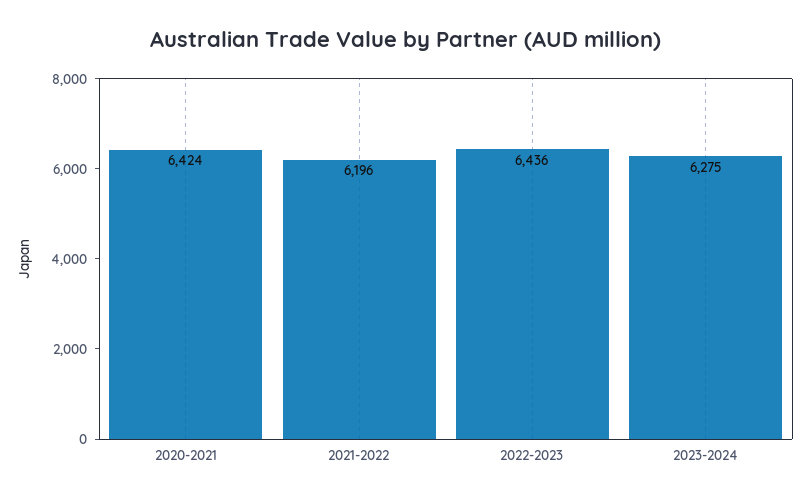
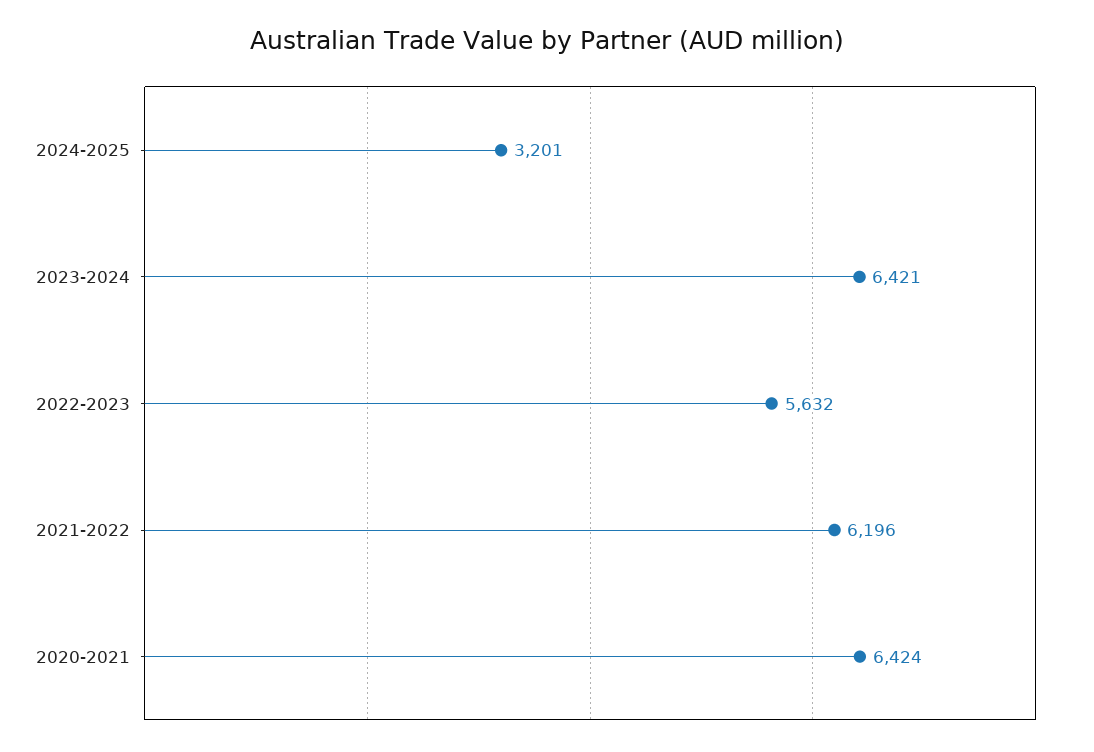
2022-2023: 6436 -> 5632
2023-2024: 6275 -> 6421
2024-2025: none -> 3201

